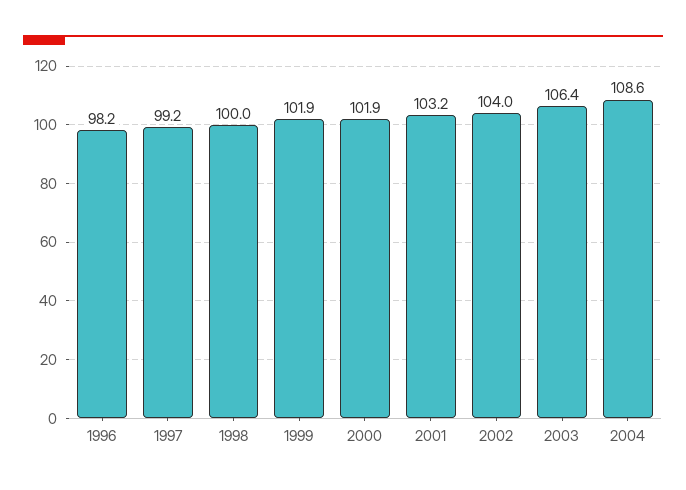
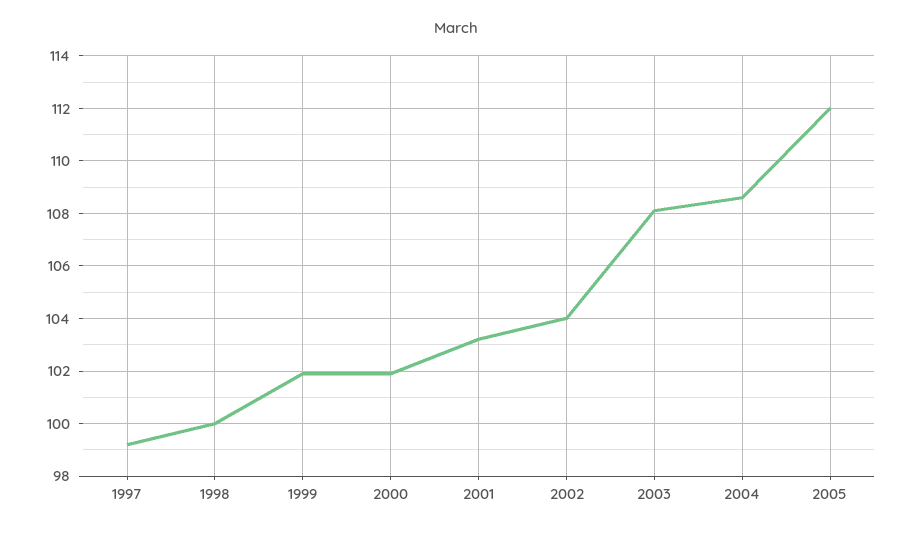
1996: 98.2 -> none
2003: 106.4 -> 108
2005: none -> 112

